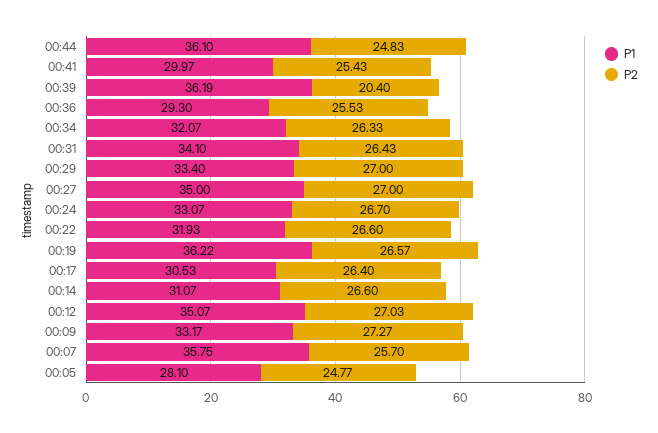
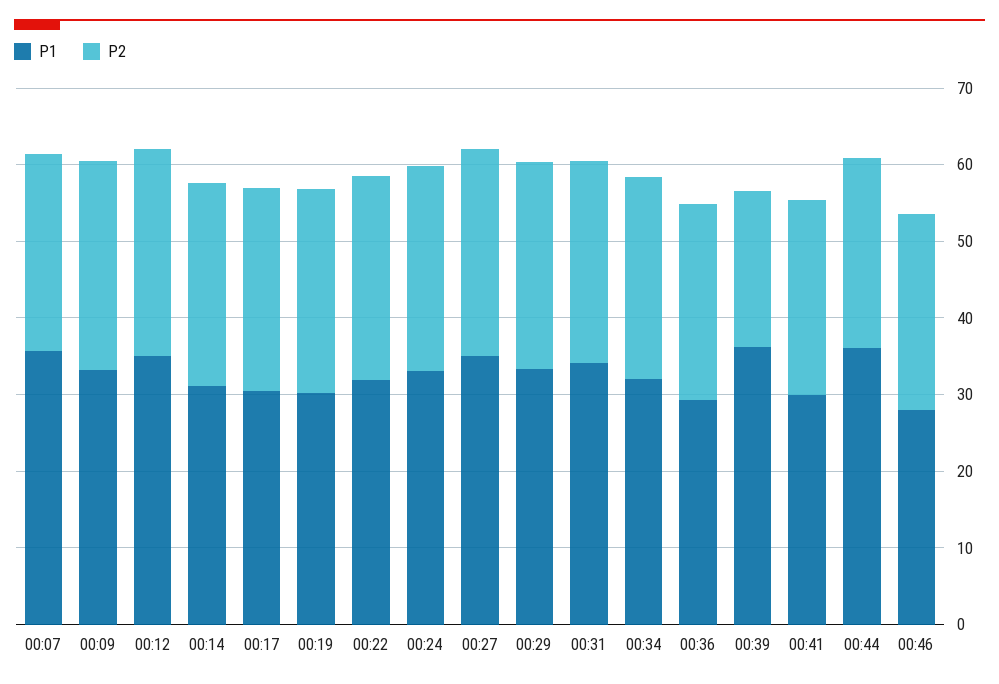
P1, 00:19: 36.22 -> 30
P1, 00:05: 28.1 -> none
P2, 00:05: 24.77 -> none
P1, 00:46: none -> 28
P2, 00:46: none -> 26

